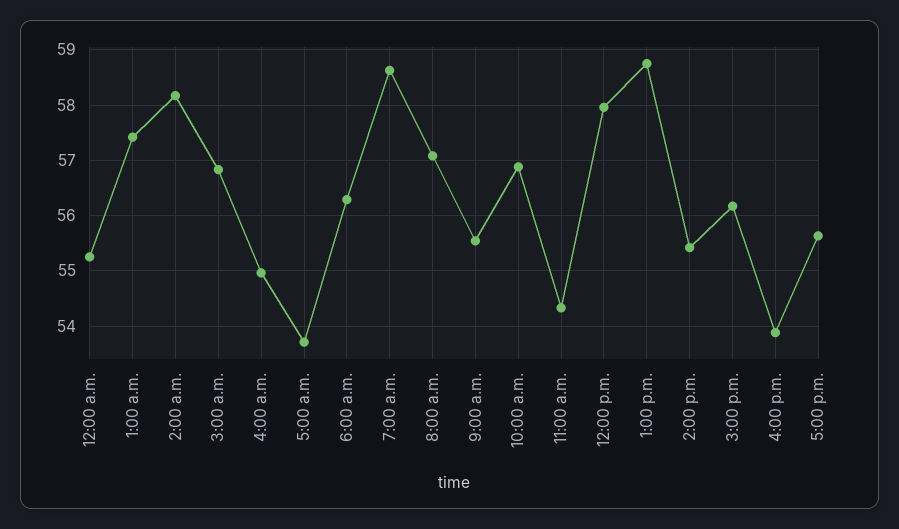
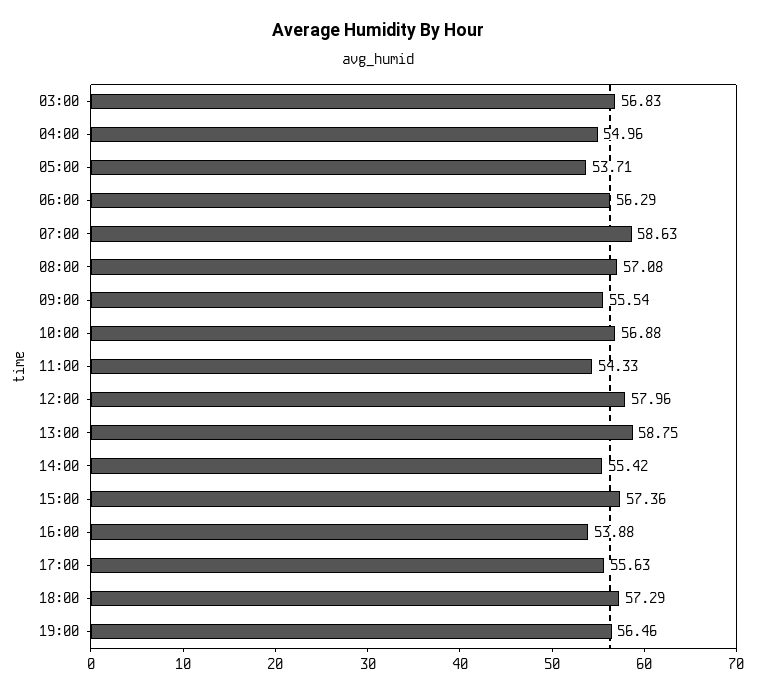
12:00 a.m.: 55.2 -> none
1:00 a.m.: 57.4 -> none
2:00 a.m.: 58.2 -> none
3:00 p.m.: 56.2 -> 57.36
18:00: none -> 57.29
19:00: none -> 56.46

